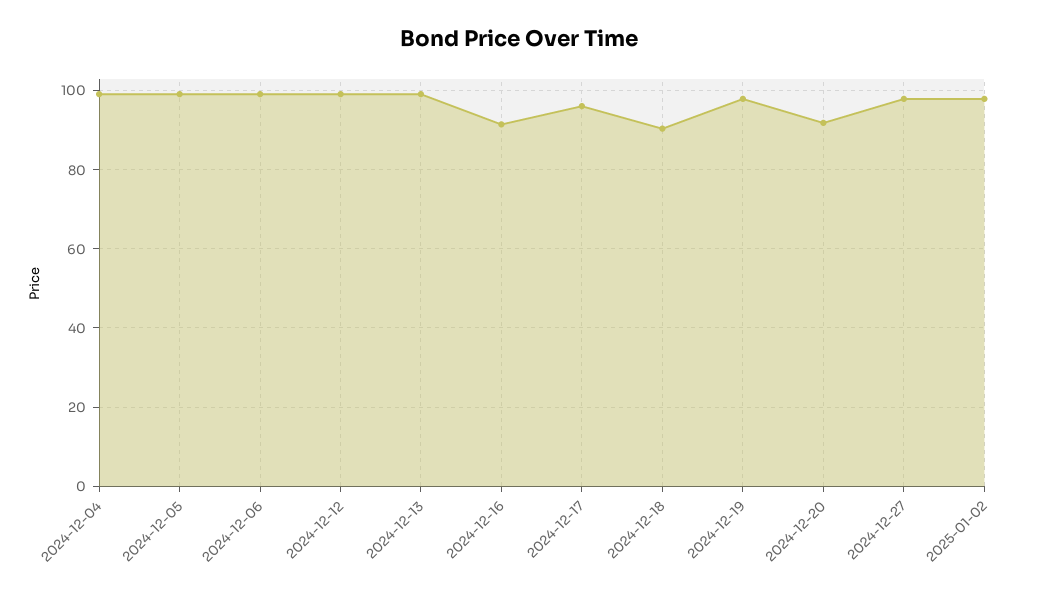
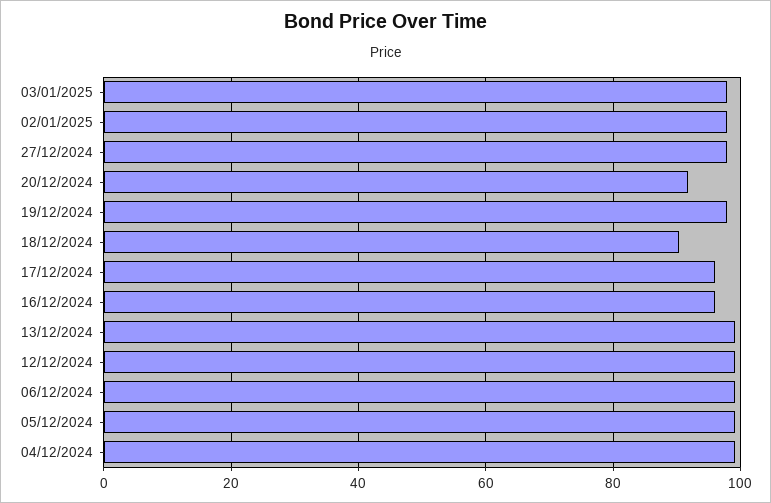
2024-12-16: 92 -> 96
03/01/2025: none -> 98

